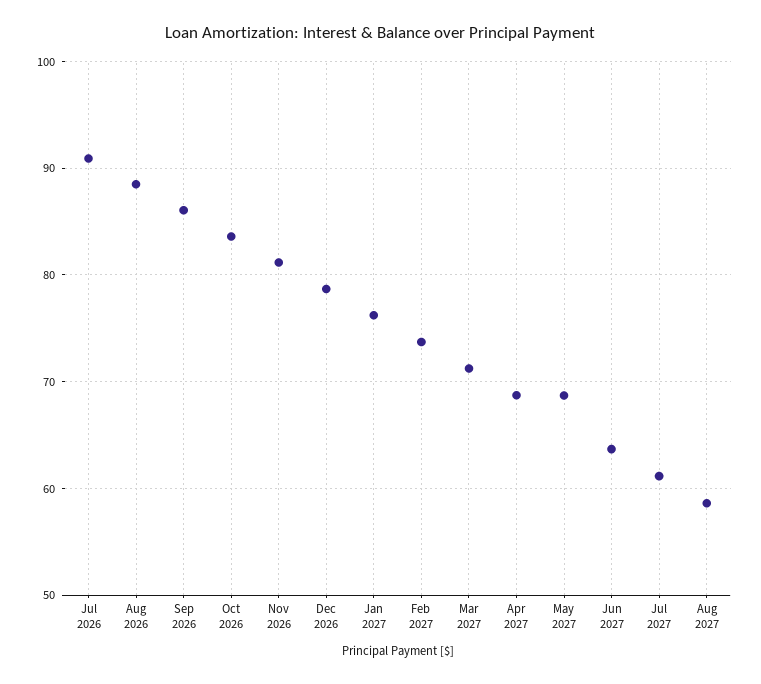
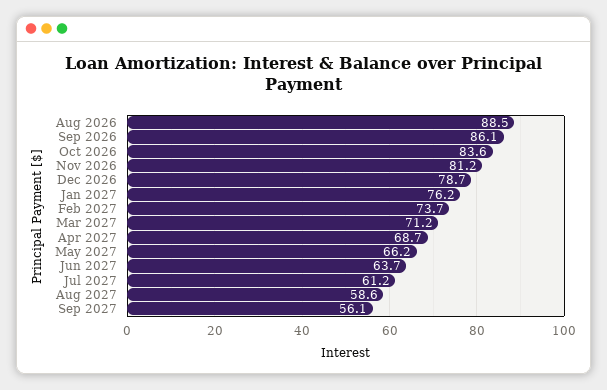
Jul 2026: 91 -> none
May 2027: 69 -> 66.2
Sep 2027: none -> 56.1

